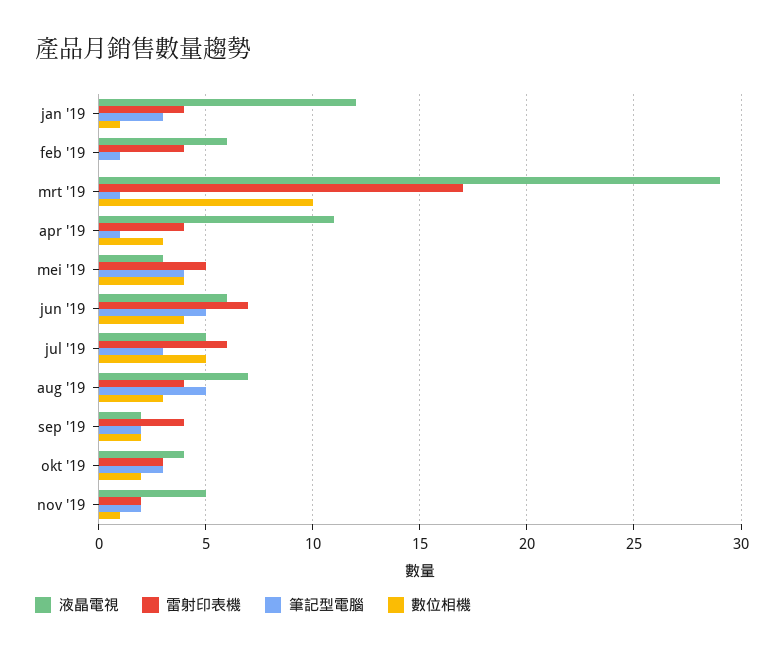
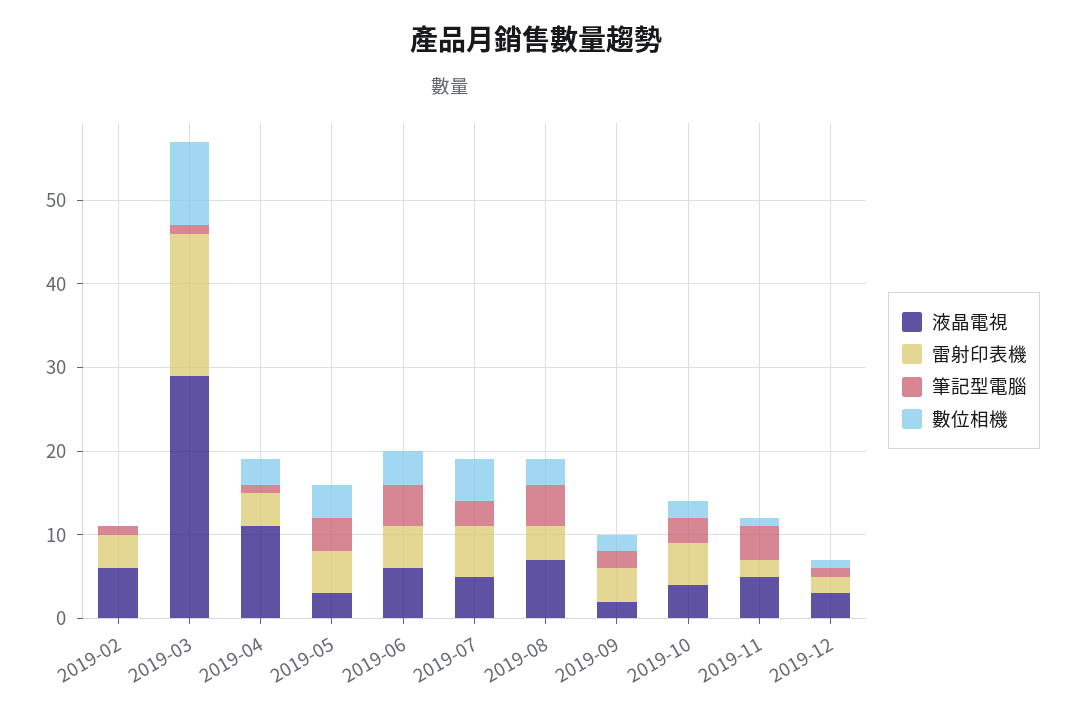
液晶電視, jan '19: 12 -> none
雷射印表機, jan '19: 4 -> none
筆記型電腦, jan '19: 3 -> none
數位相機, jan '19: 1 -> none
雷射印表機, jun '19: 7 -> 5
雷射印表機, okt '19: 3 -> 5
筆記型電腦, nov '19: 2 -> 4
液晶電視, 2019-12: none -> 3
雷射印表機, 2019-12: none -> 2
筆記型電腦, 2019-12: none -> 1
數位相機, 2019-12: none -> 1

